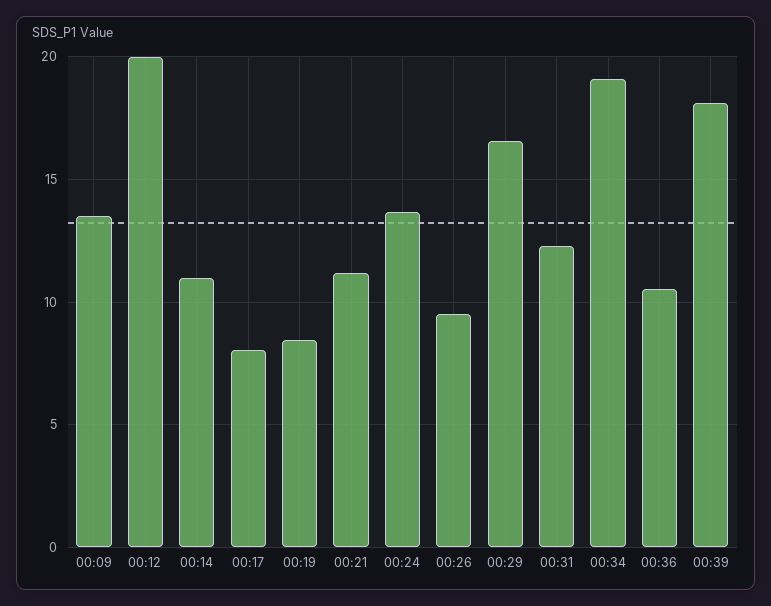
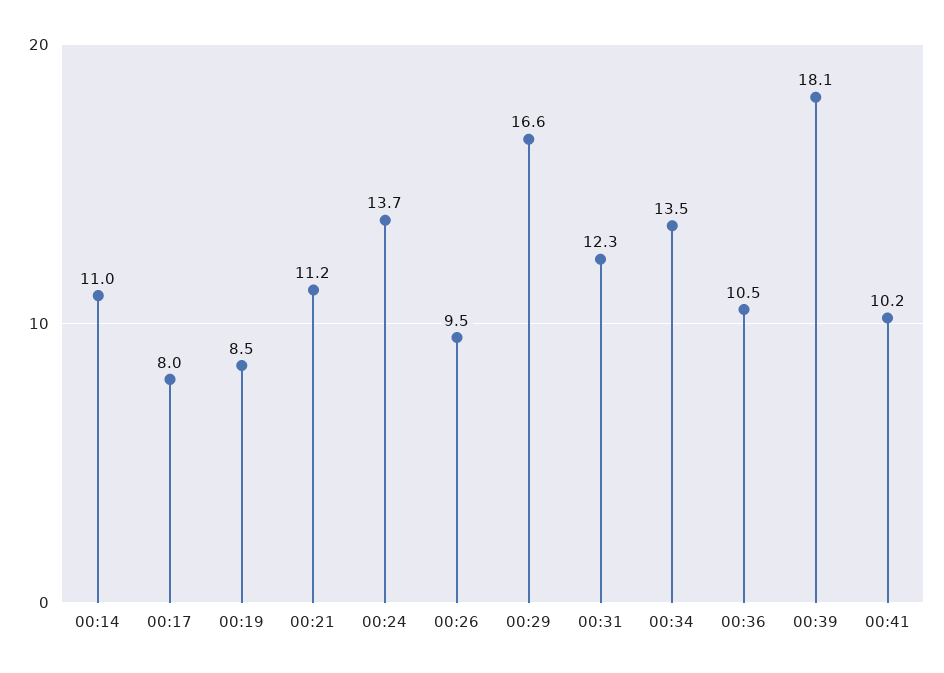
00:09: 13.5 -> none
00:12: 20 -> none
00:34: 19 -> 13.5
00:41: none -> 10.2

